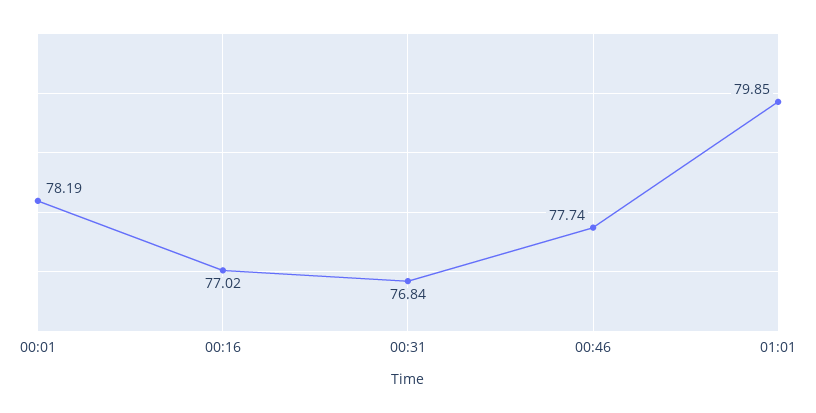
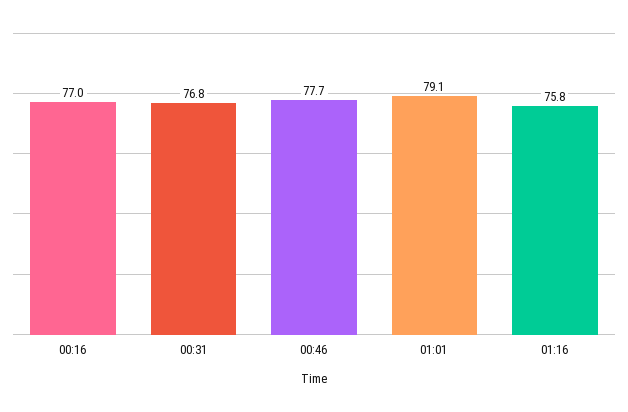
00:01: 78.19 -> none
01:01: 79.85 -> 79.1
01:16: none -> 75.8

